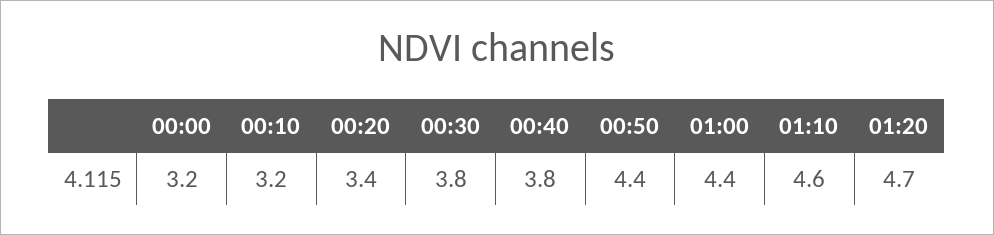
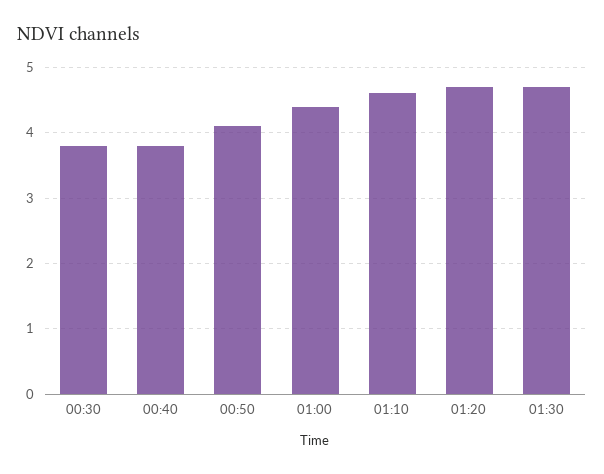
00:00: 3.2 -> none
00:10: 3.2 -> none
00:20: 3.4 -> none
00:50: 4.4 -> 4.1
01:30: none -> 4.7

